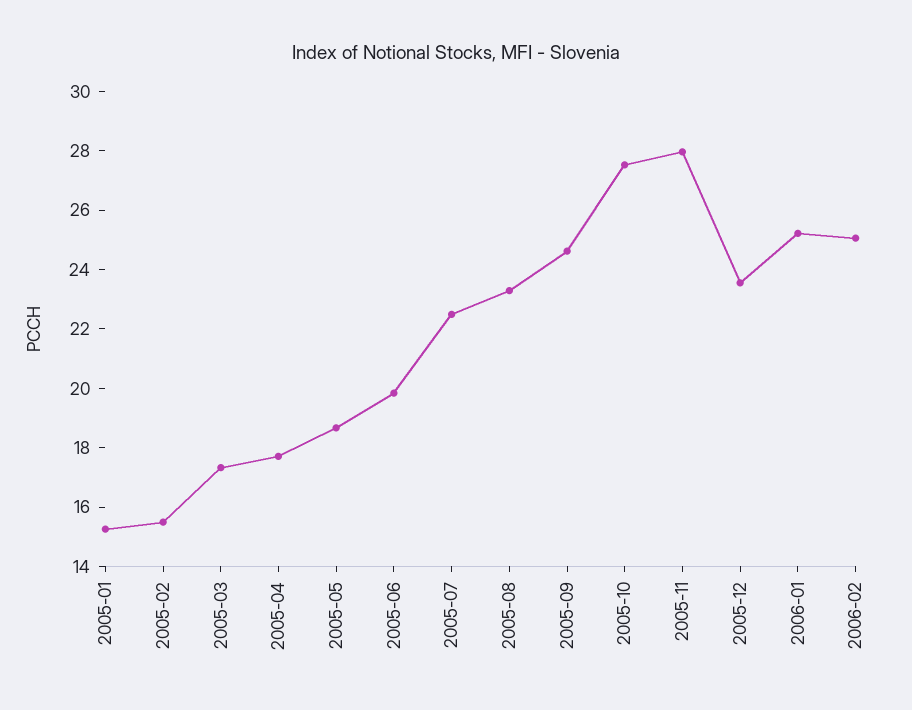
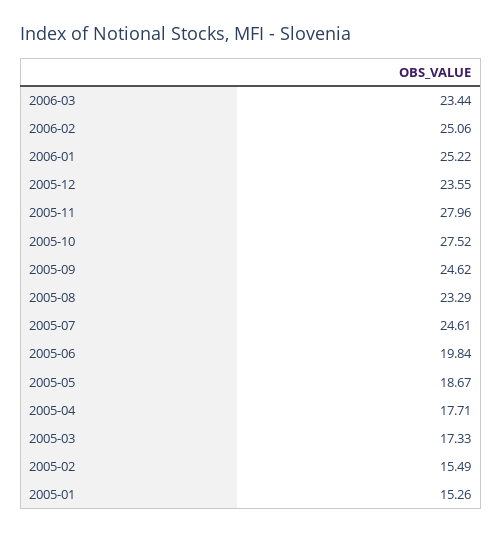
2005-07: 22.5 -> 24.61
2006-03: none -> 23.44

